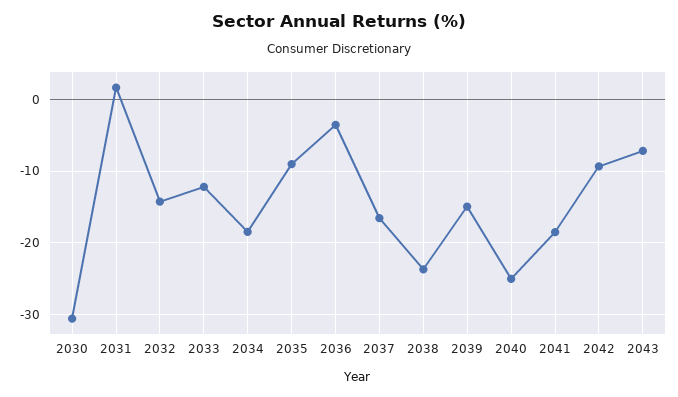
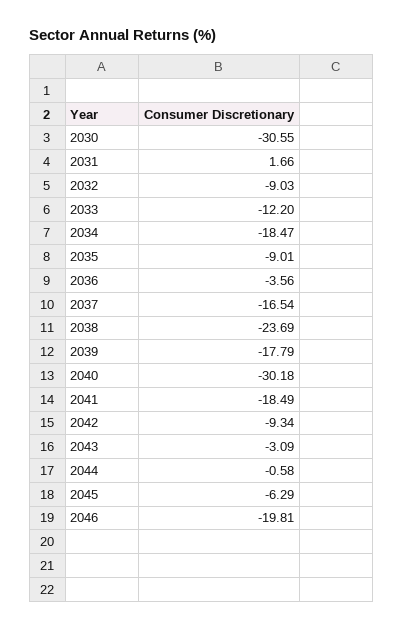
2032: -14 -> -9.03
2039: -15 -> -17.79
2040: -25 -> -30.18
2043: -7 -> -3.09
2044: none -> -0.58
2045: none -> -6.29
2046: none -> -19.81

